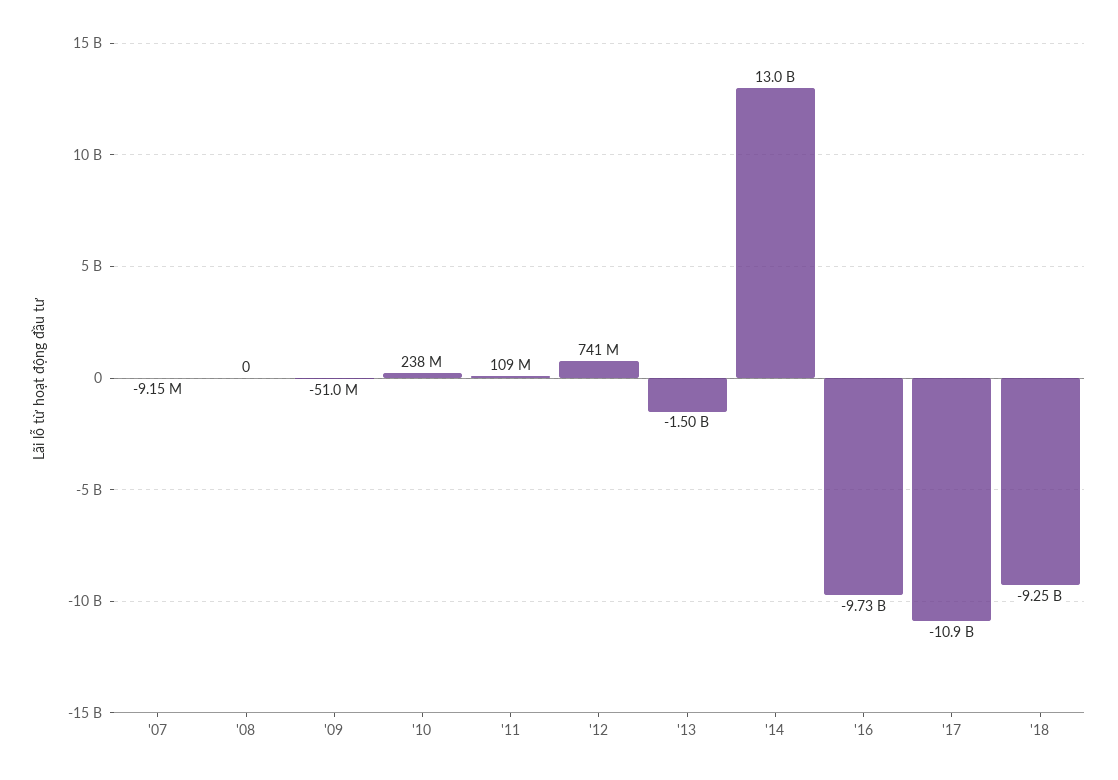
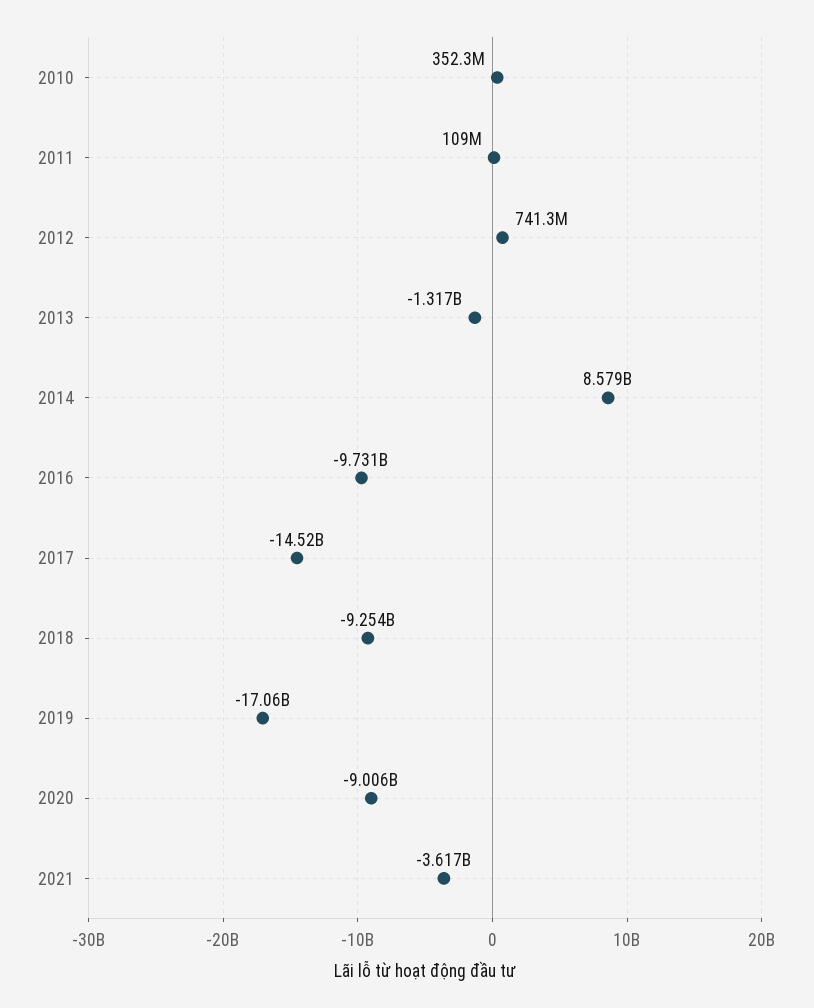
'07: -9150000 -> none
'08: 0 -> none
'09: -51000000 -> none
'10: 238000000 -> 352300000
'13: -1500000000 -> -1317000000
'14: 13000000000 -> 8579000000
'17: -10900000000 -> -14520000000
2019: none -> -17060000000
2020: none -> -9006000000
2021: none -> -3617000000

